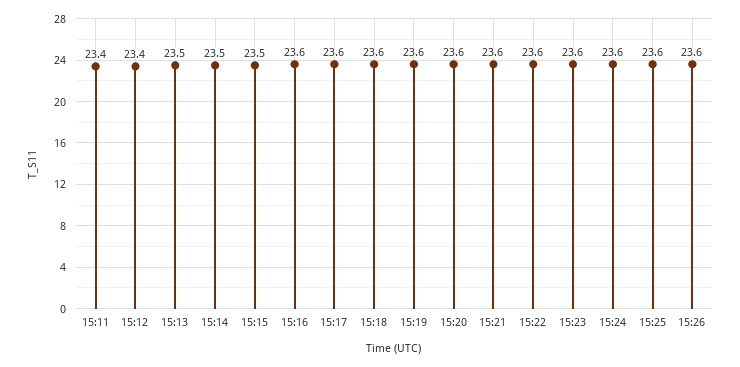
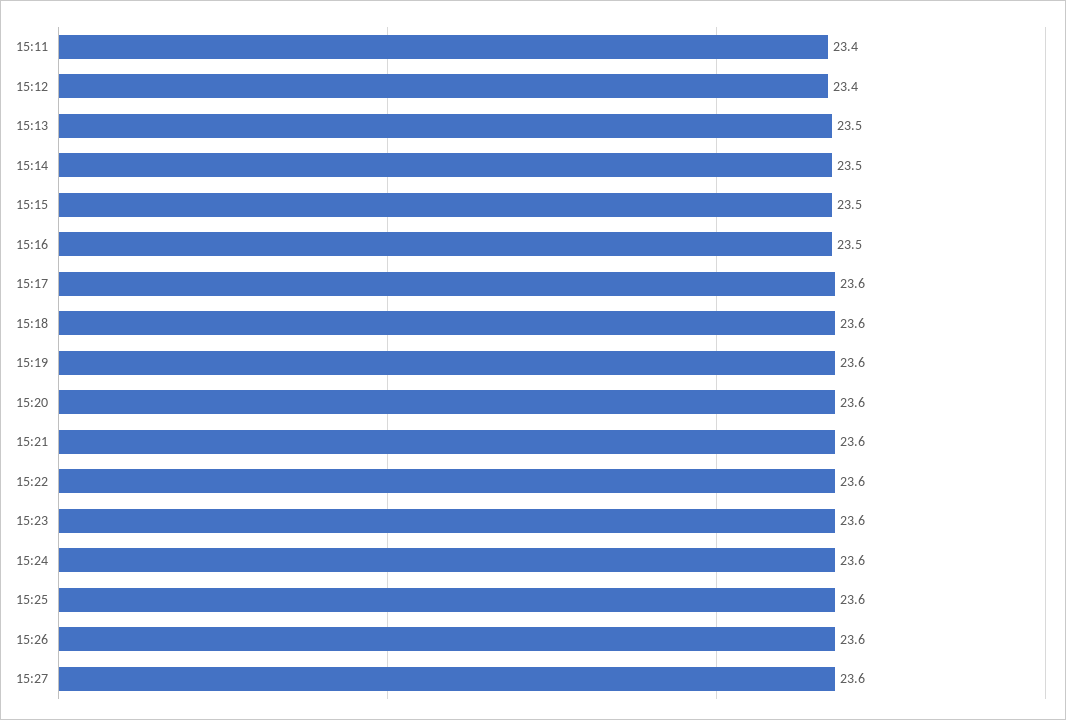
15:16: 23.6 -> 23.5
15:27: none -> 23.6

